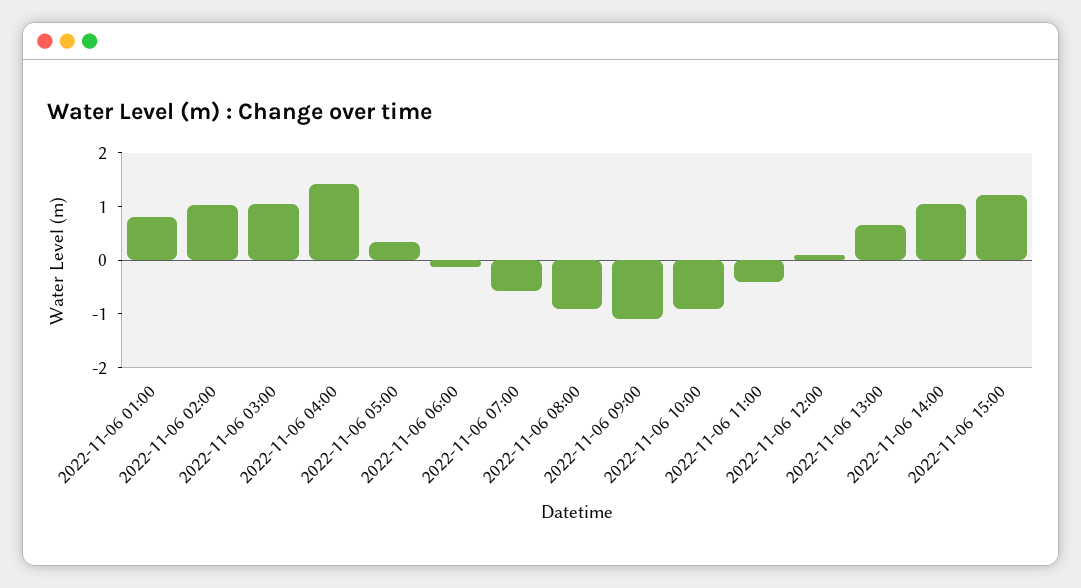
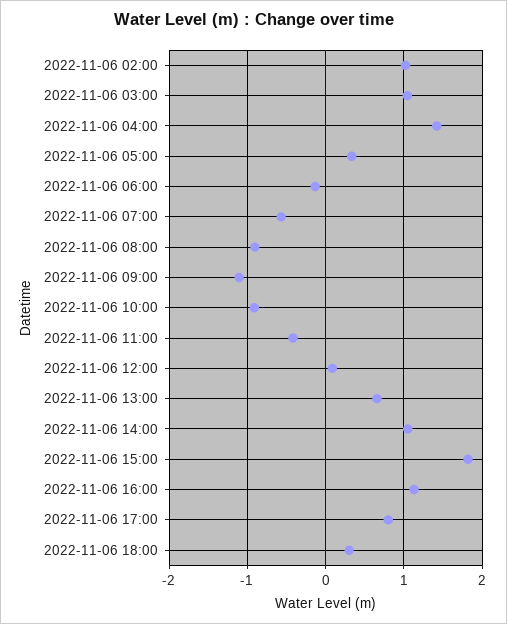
2022-11-06 01:00: 0.8 -> none
2022-11-06 15:00: 1.2 -> 1.8
2022-11-06 16:00: none -> 1.1
2022-11-06 17:00: none -> 0.8
2022-11-06 18:00: none -> 0.3

